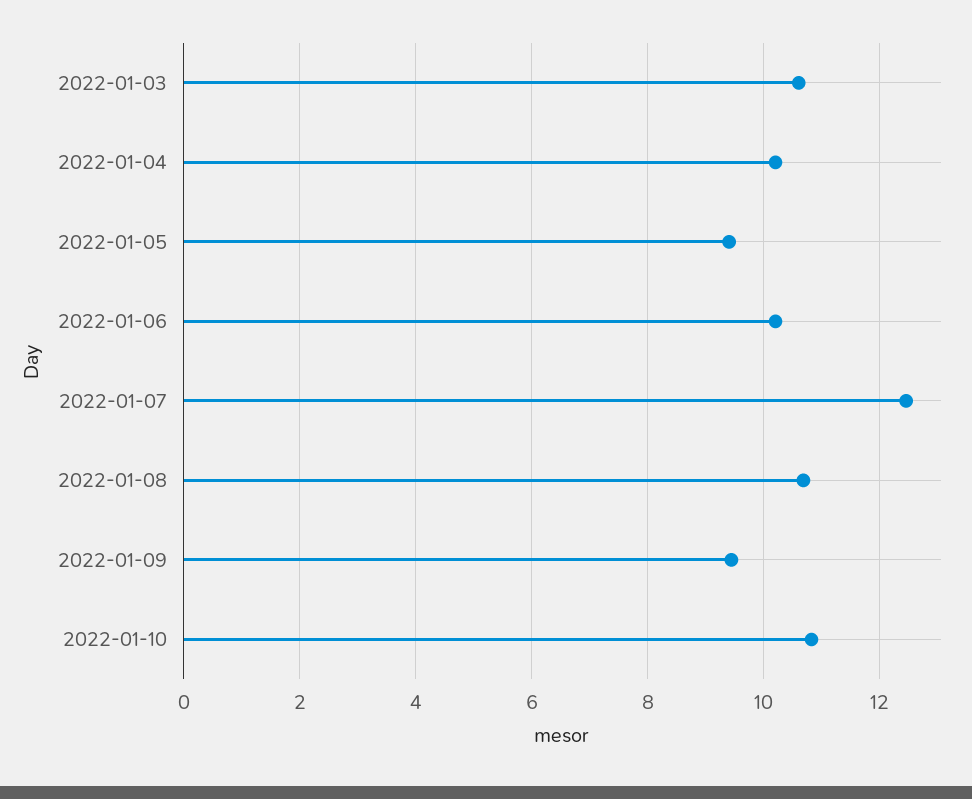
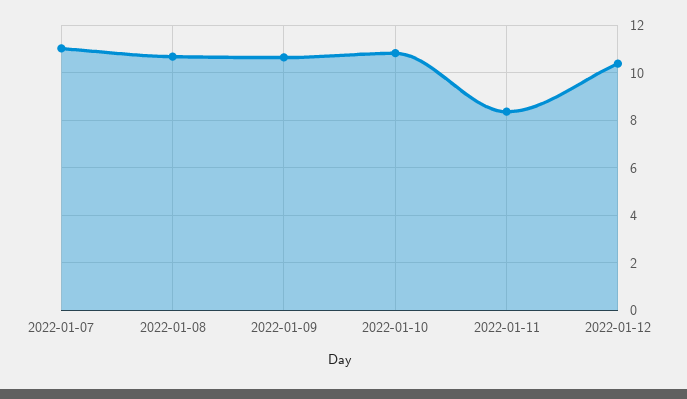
2022-01-03: 10.6 -> none
2022-01-04: 10.2 -> none
2022-01-05: 9.4 -> none
2022-01-06: 10.2 -> none
2022-01-07: 12.4 -> 11
2022-01-09: 9.4 -> 10.5
2022-01-11: none -> 8.5
2022-01-12: none -> 10.5

